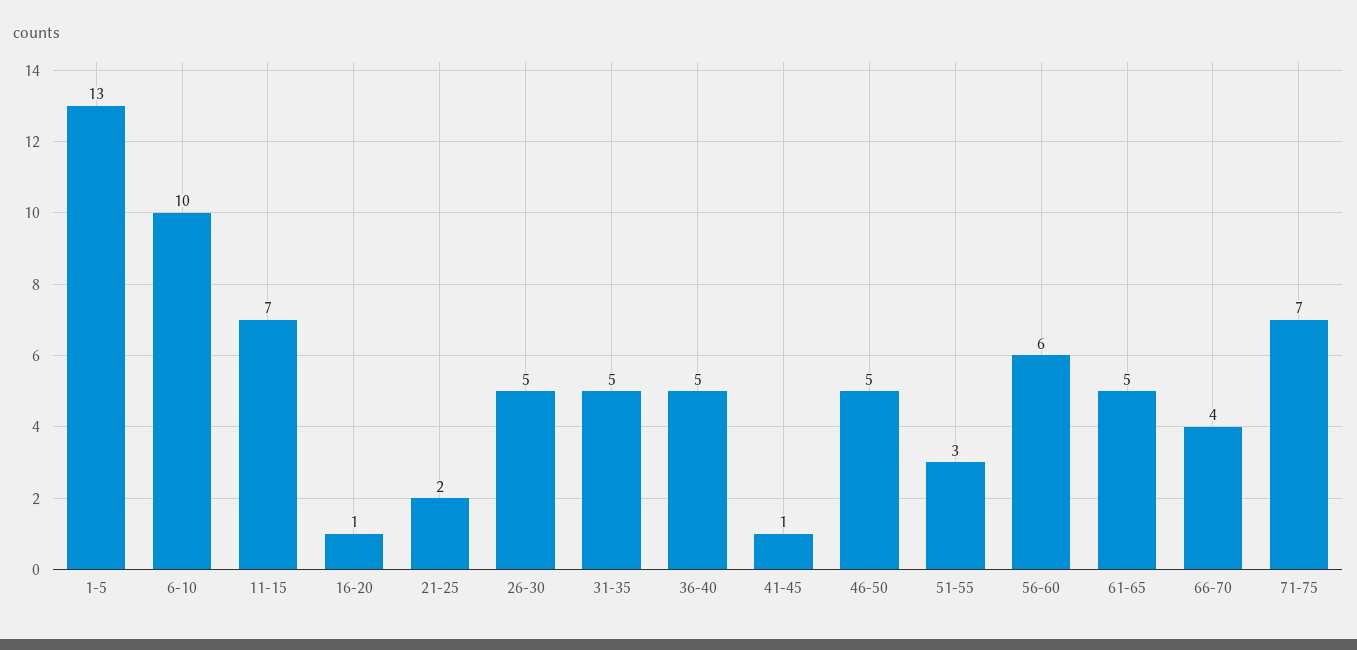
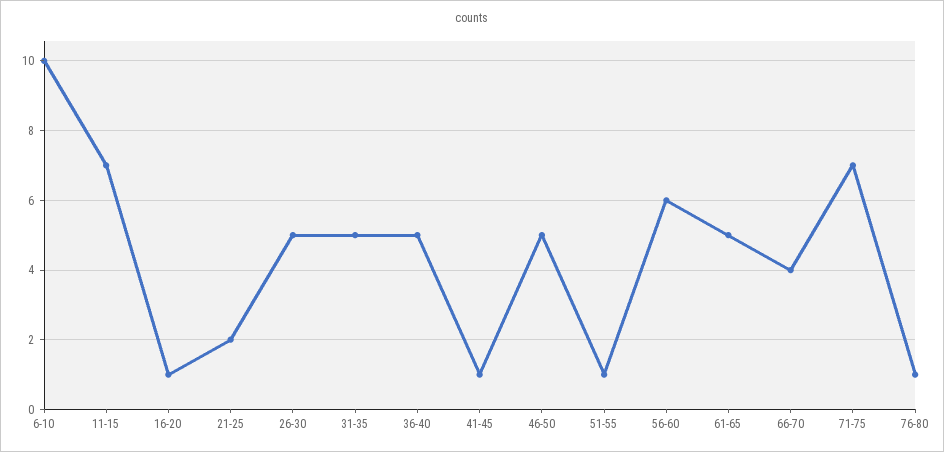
1-5: 13 -> none
51-55: 3 -> 1
76-80: none -> 1

